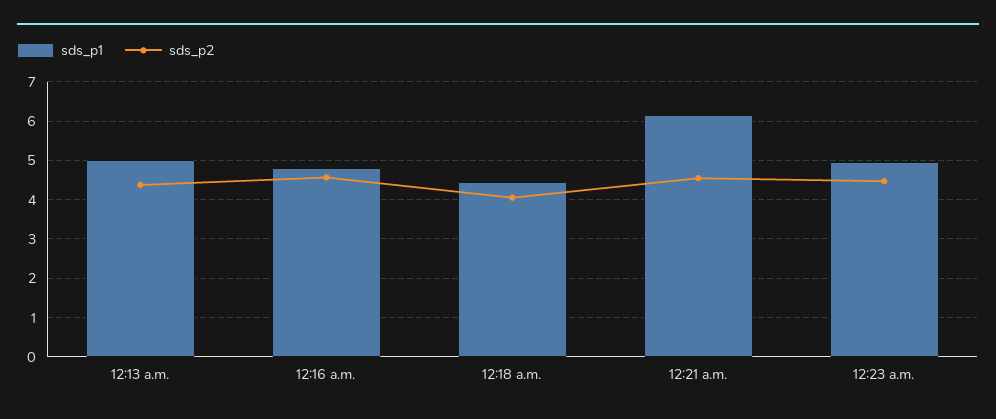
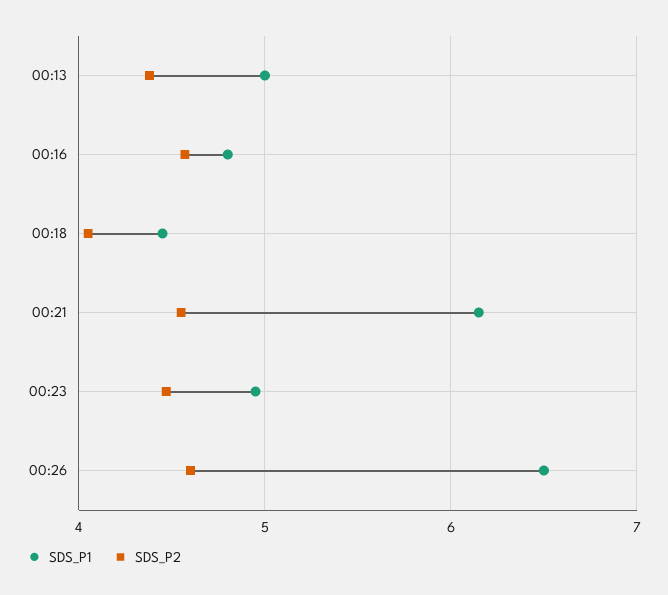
sds_p1, 00:26: none -> 6.5
sds_p2, 00:26: none -> 4.6

